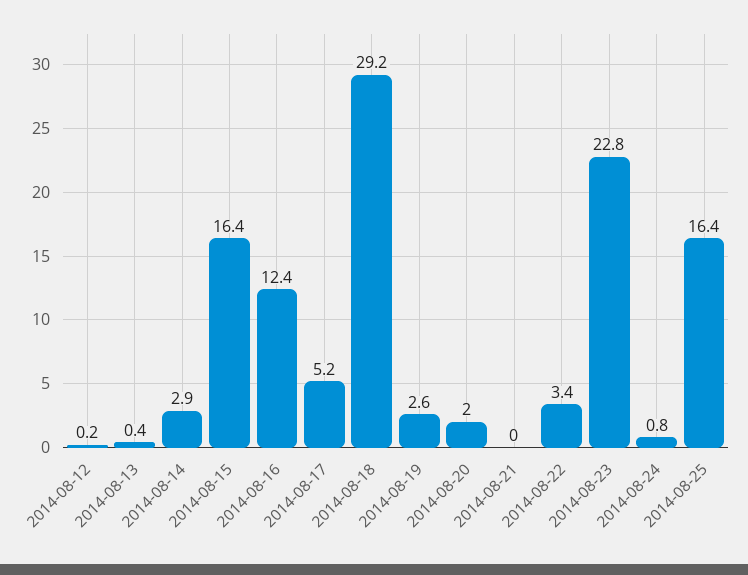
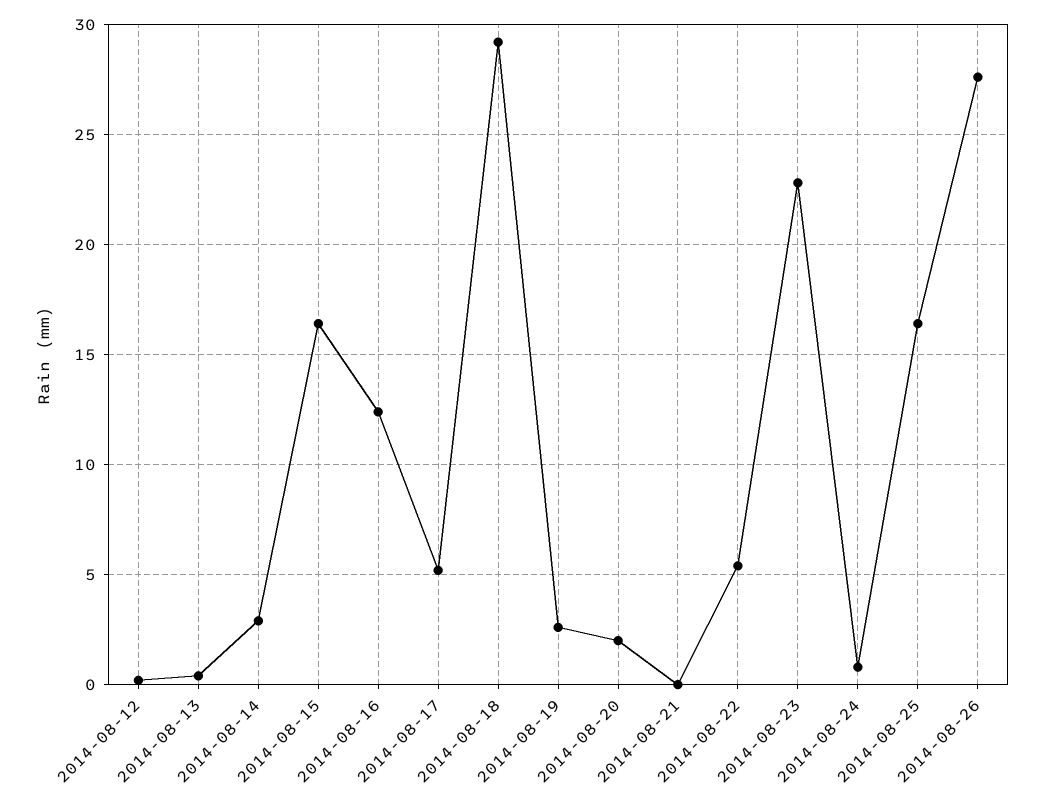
2014-08-22: 3.4 -> 5.5
2014-08-26: none -> 27.5

